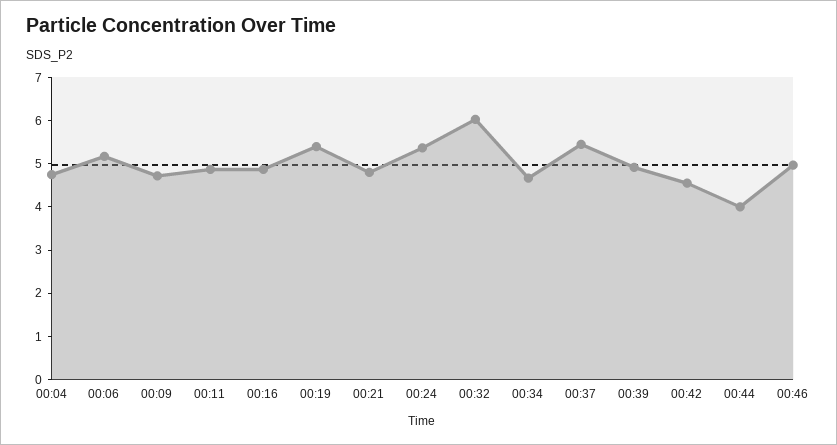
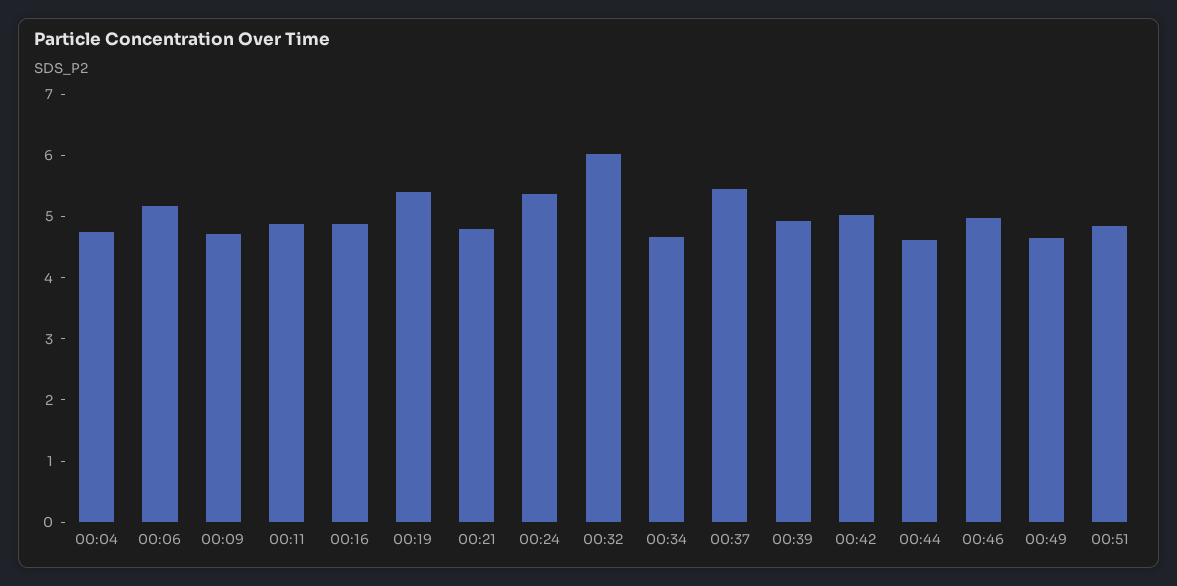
00:42: 4.6 -> 5
00:44: 4 -> 4.6
00:49: none -> 4.6
00:51: none -> 4.8

